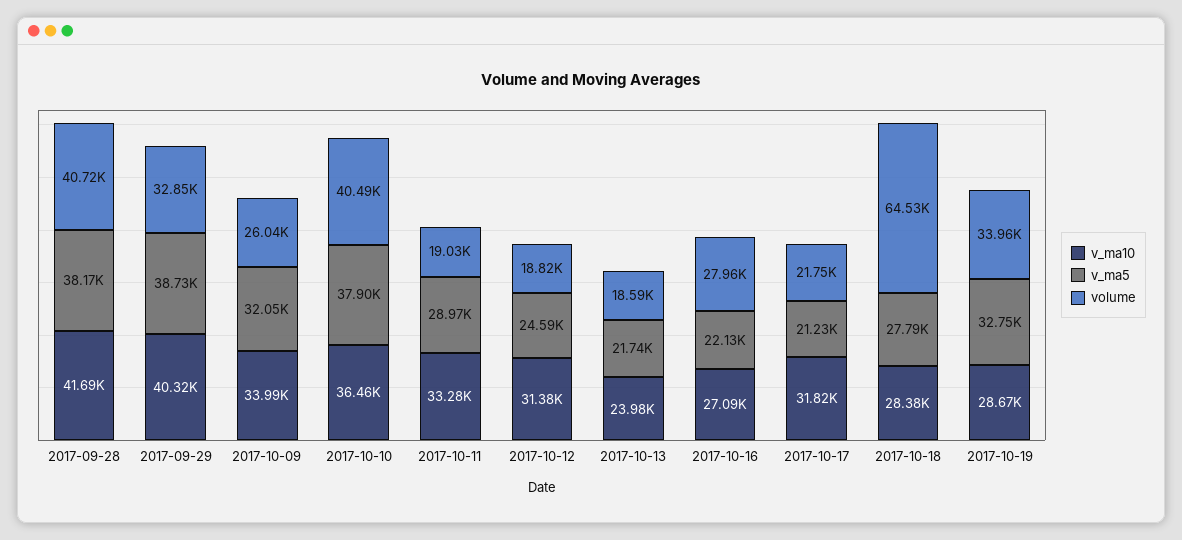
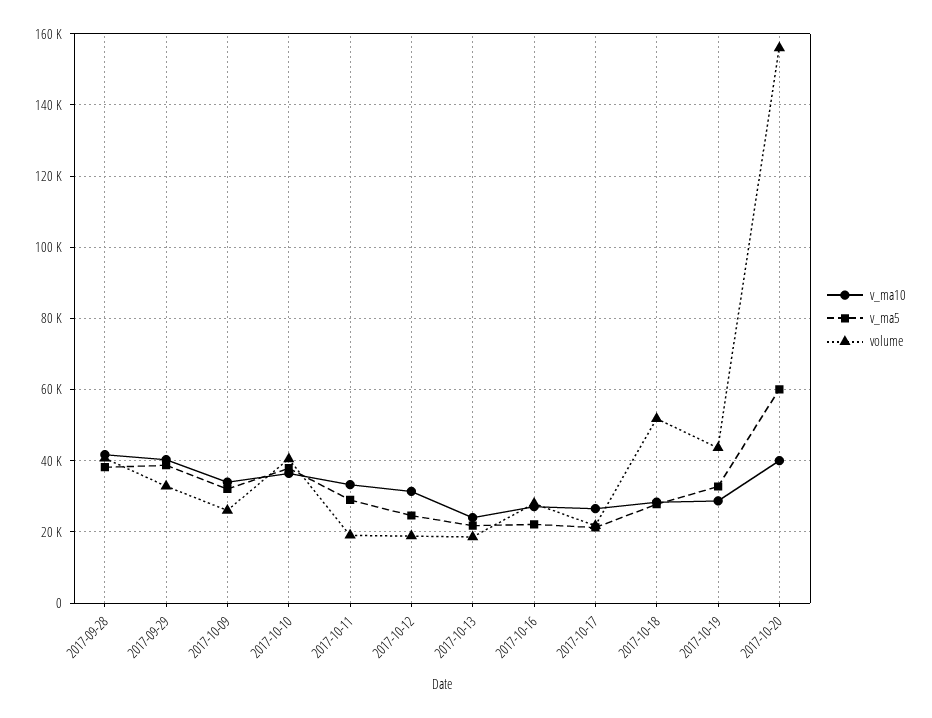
v_ma10, 2017-10-17: 31820 -> 26000
volume, 2017-10-18: 64530 -> 52000
volume, 2017-10-19: 33960 -> 44000
v_ma10, 2017-10-20: none -> 40000
v_ma5, 2017-10-20: none -> 60000
volume, 2017-10-20: none -> 156000

